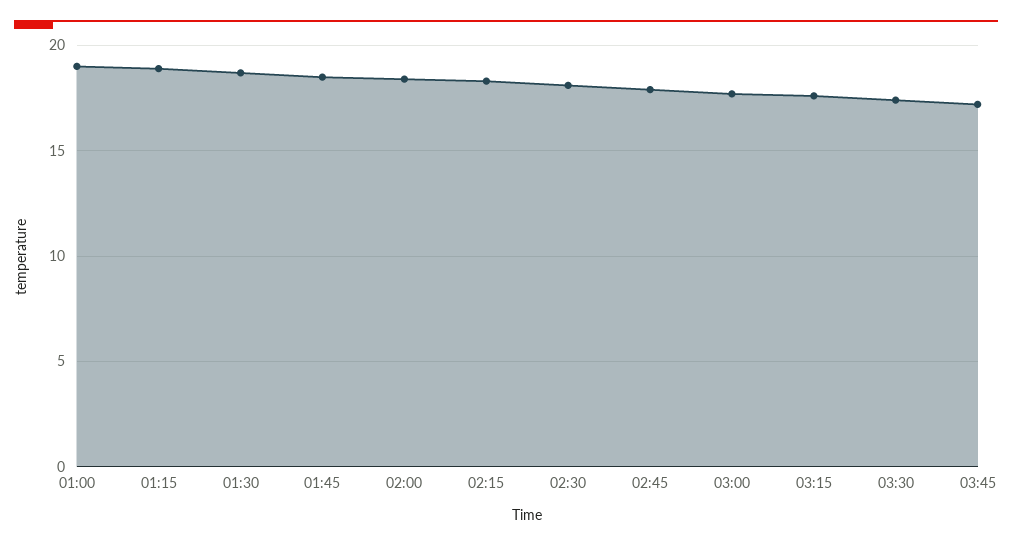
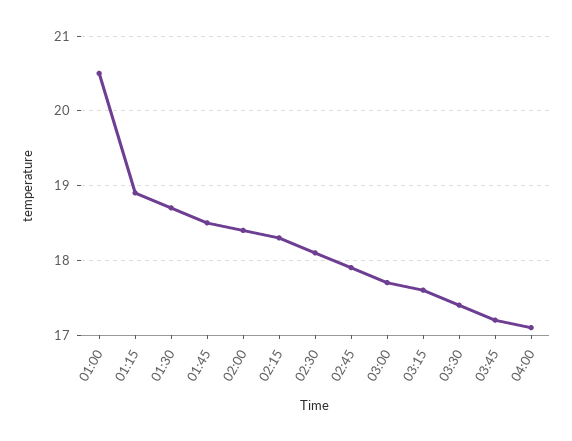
01:00: 19 -> 20.5
04:00: none -> 17.1

